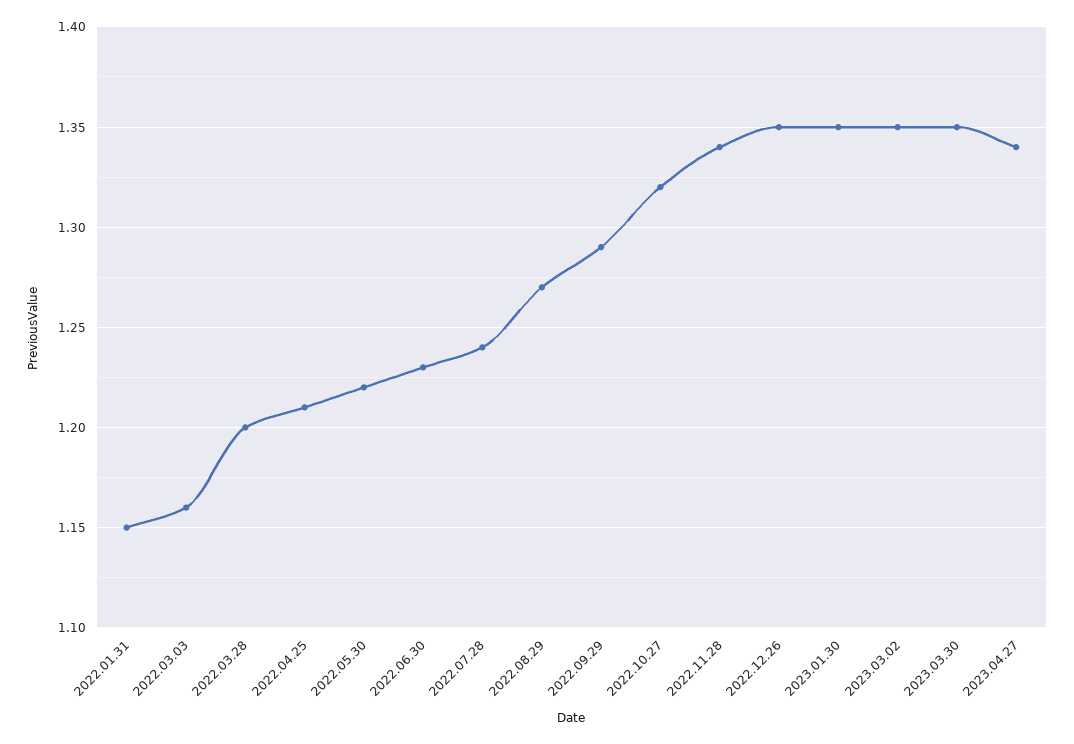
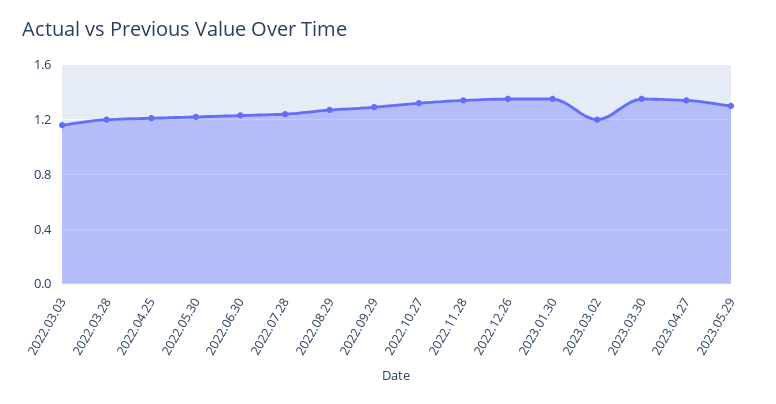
2022.01.31: 1.15 -> none
2023.03.02: 1.35 -> 1.2
2023.05.29: none -> 1.3

